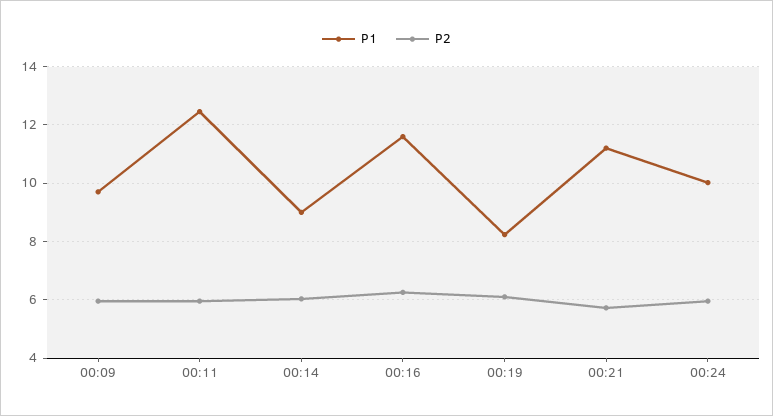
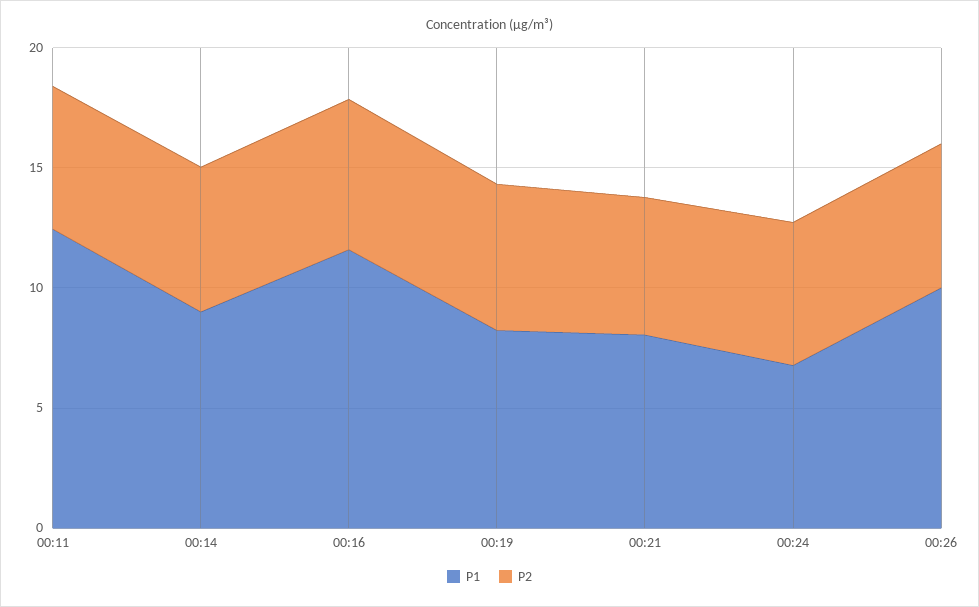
P1, 00:09: 9.75 -> none
P2, 00:09: 6 -> none
P1, 00:21: 11.25 -> 8
P1, 00:24: 10 -> 7
P1, 00:26: none -> 10
P2, 00:26: none -> 6

